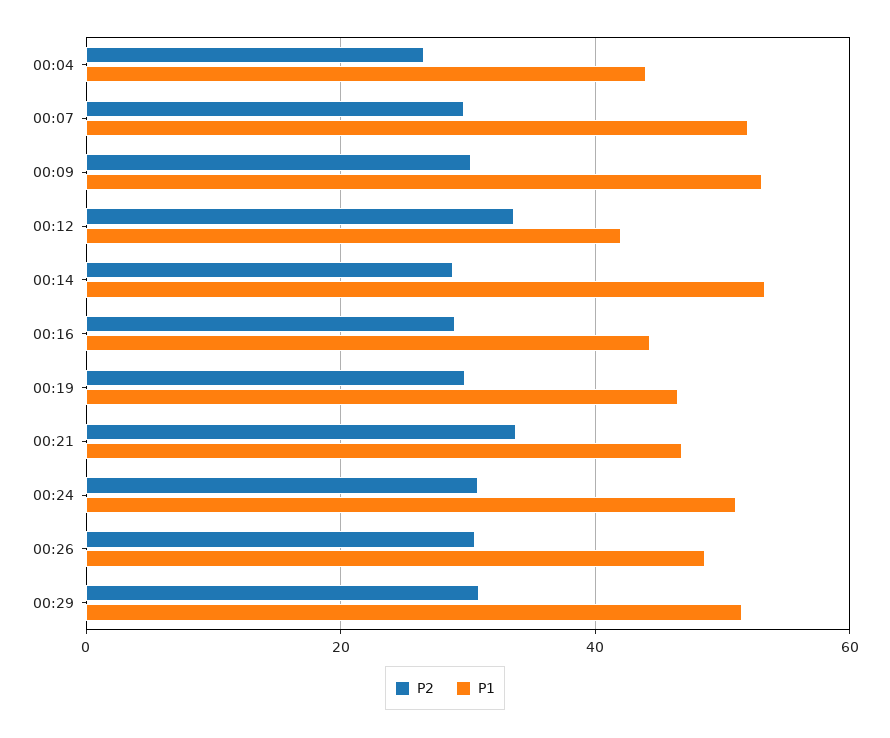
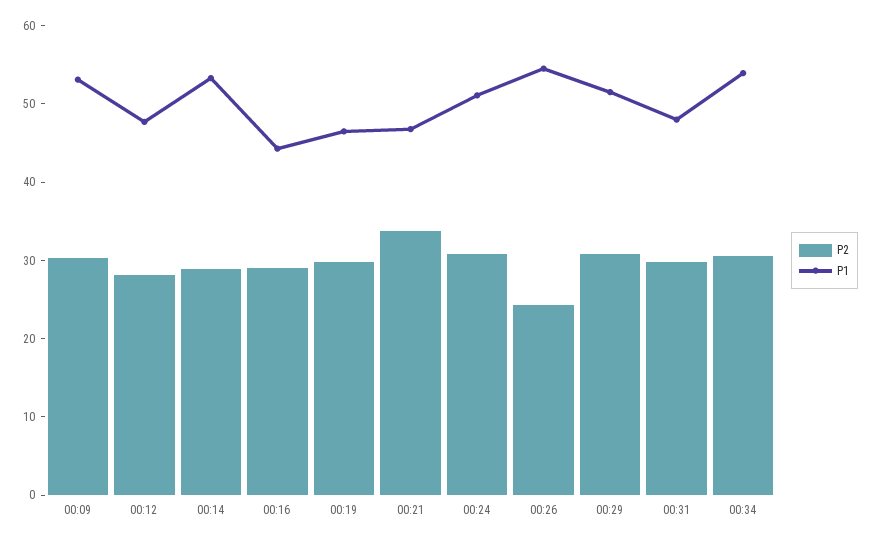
P2, 00:04: 26 -> none
P1, 00:04: 44 -> none
P2, 00:07: 30 -> none
P1, 00:07: 52 -> none
P2, 00:12: 34 -> 28
P1, 00:12: 42 -> 48
P2, 00:26: 30 -> 24
P1, 00:26: 48 -> 54
P2, 00:31: none -> 30
P1, 00:31: none -> 48
P2, 00:34: none -> 30
P1, 00:34: none -> 54

